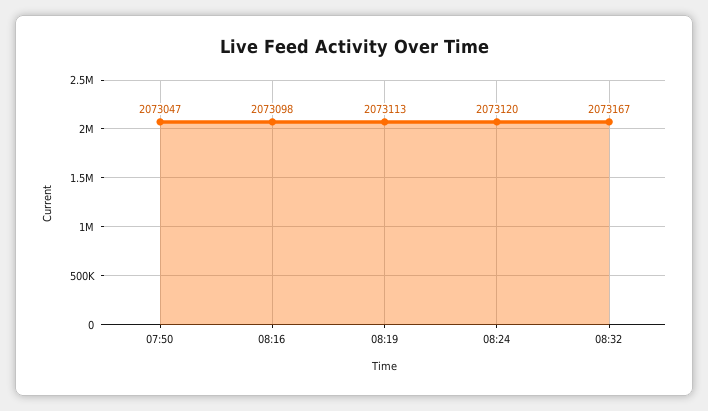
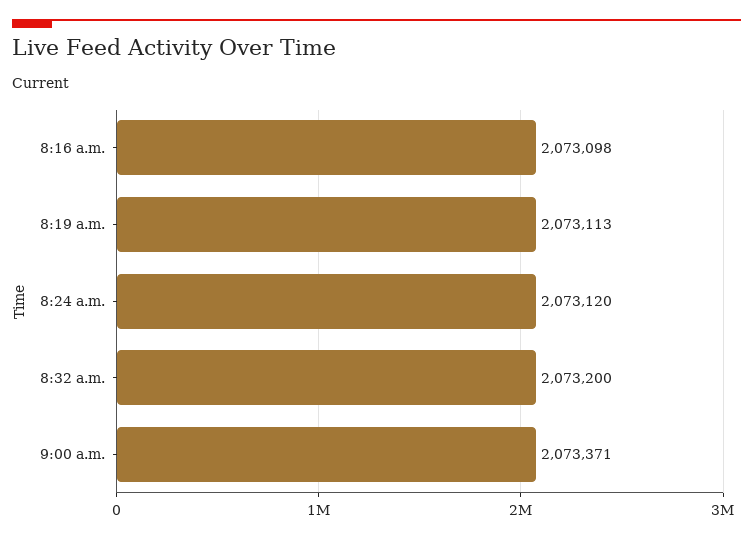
07:50: 2073047 -> none
08:32: 2073167 -> 2073200
9:00 a.m.: none -> 2073371

